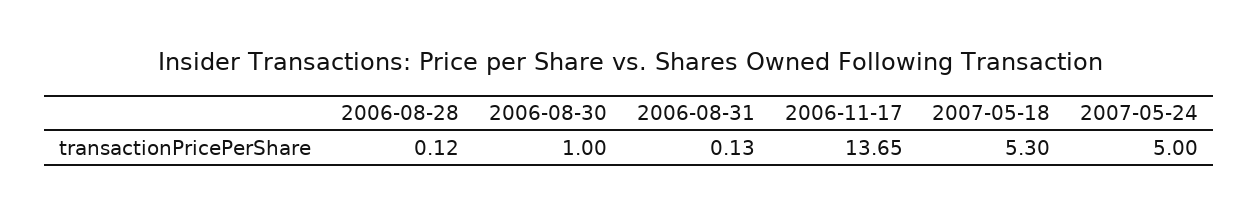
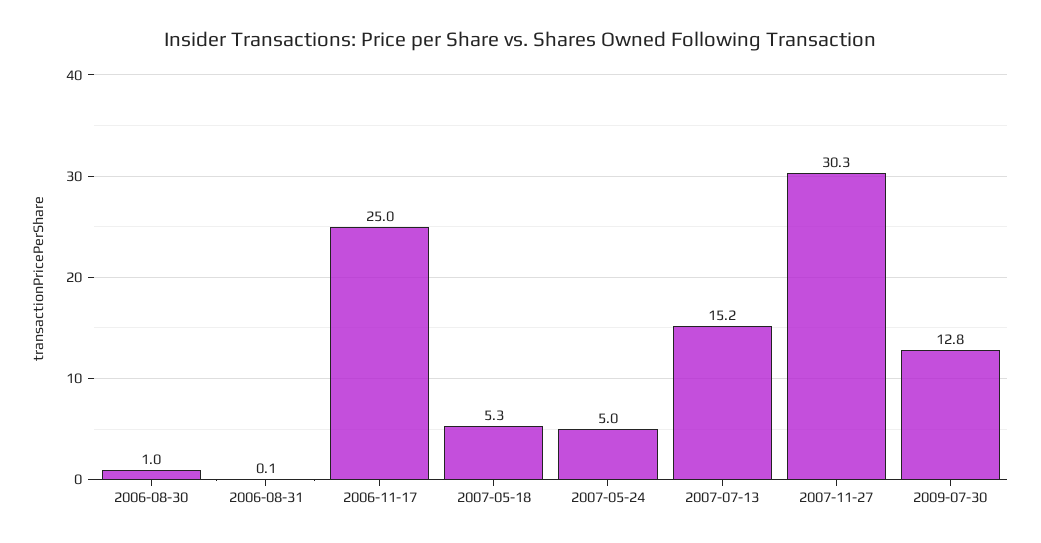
2006-08-28: 0.12 -> none
2006-11-17: 13.65 -> 25
2007-07-13: none -> 15.2
2007-11-27: none -> 30.3
2009-07-30: none -> 12.8

